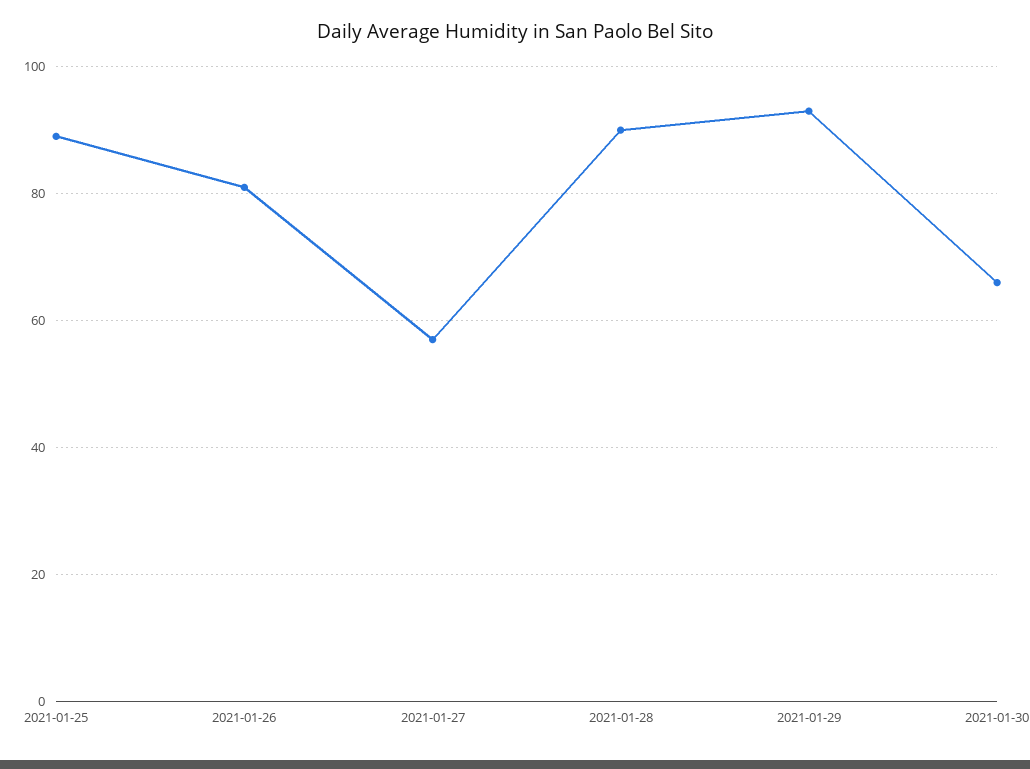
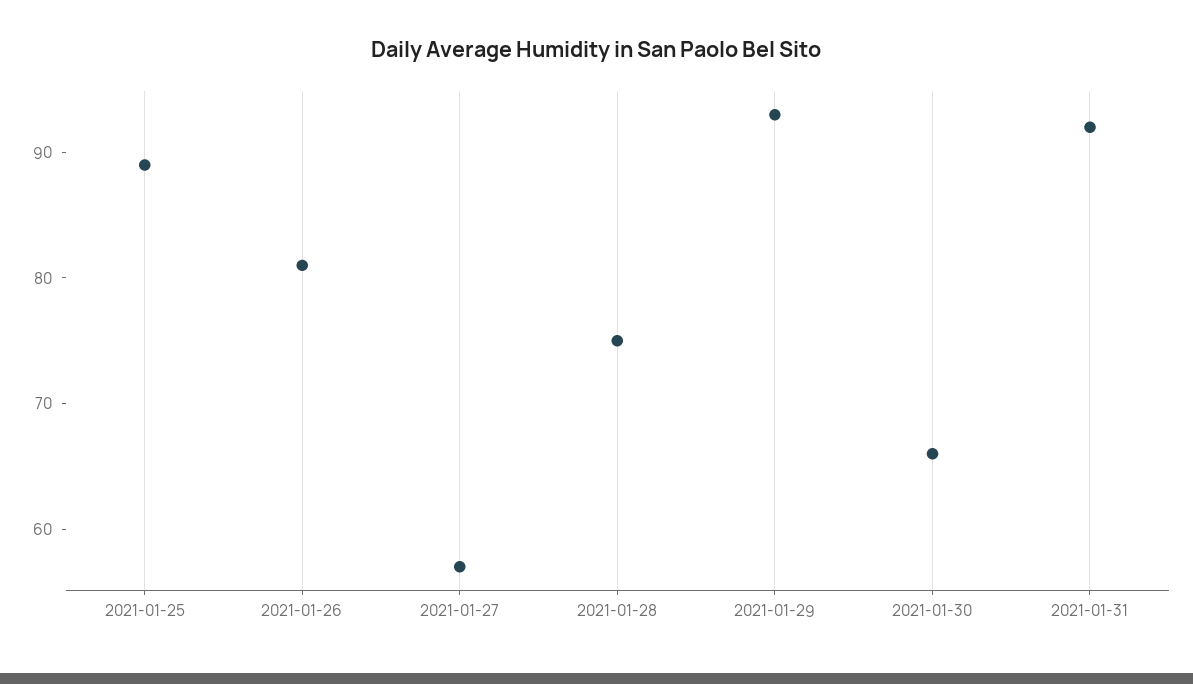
2021-01-28: 90 -> 75
2021-01-31: none -> 92

